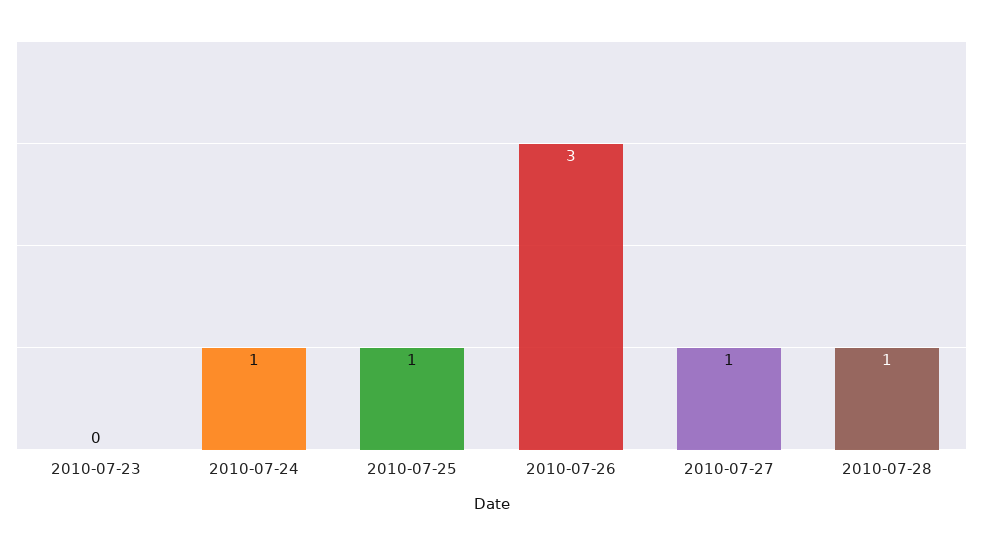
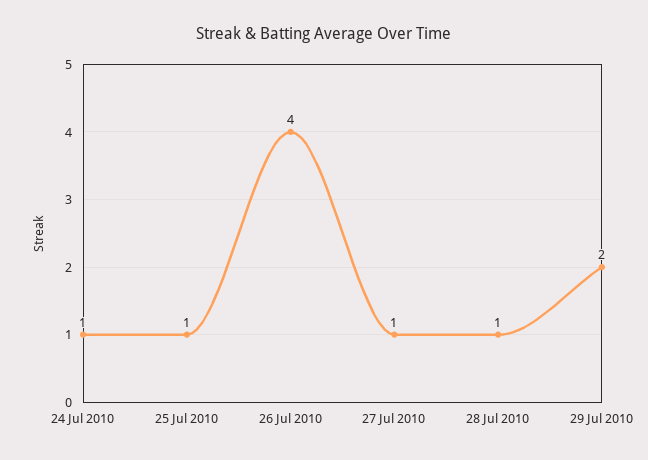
2010-07-23: 0 -> none
2010-07-26: 3 -> 4
29 Jul 2010: none -> 2

